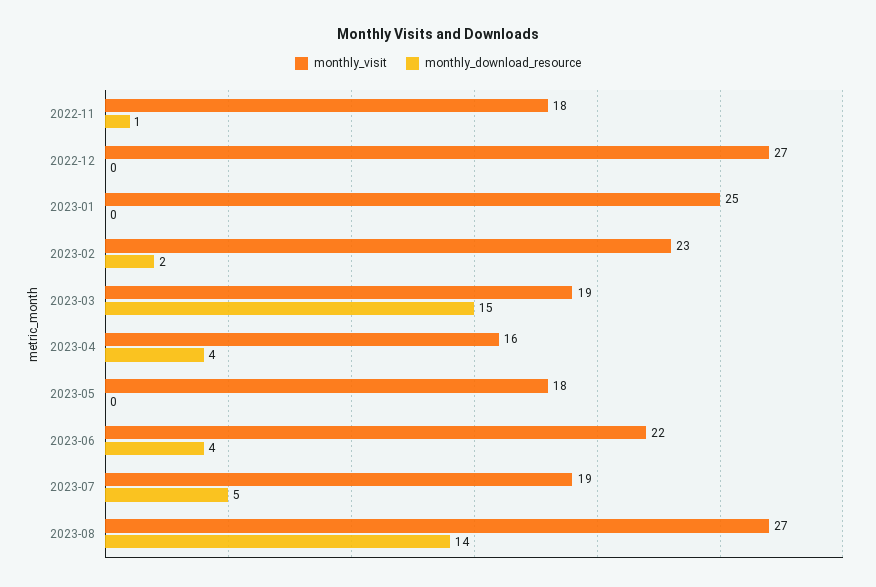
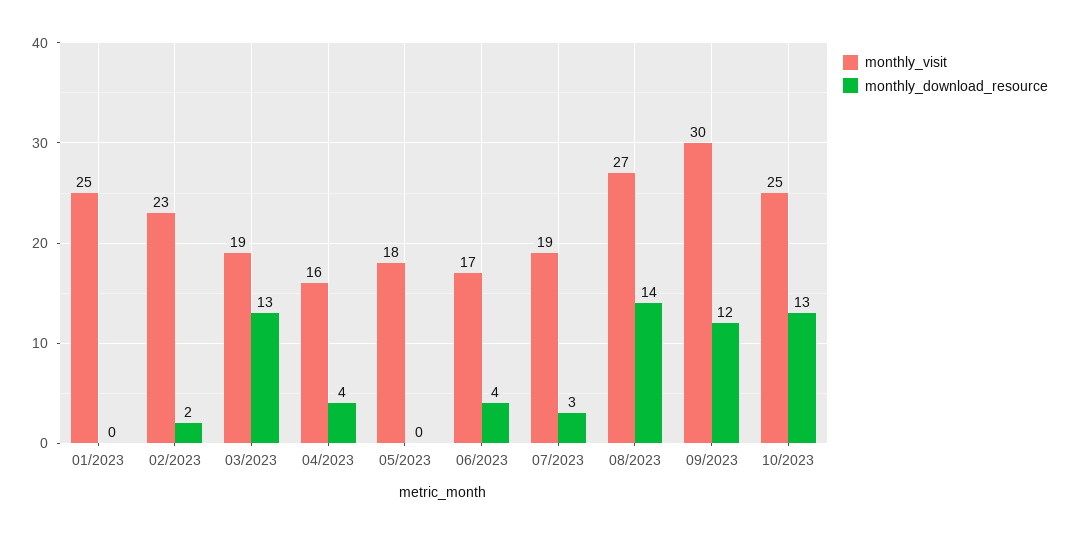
monthly_visit, 2022-11: 18 -> none
monthly_download_resource, 2022-11: 1 -> none
monthly_visit, 2022-12: 27 -> none
monthly_download_resource, 2022-12: 0 -> none
monthly_download_resource, 2023-03: 15 -> 13
monthly_visit, 2023-06: 22 -> 17
monthly_download_resource, 2023-07: 5 -> 3
monthly_visit, 09/2023: none -> 30
monthly_download_resource, 09/2023: none -> 12
monthly_visit, 10/2023: none -> 25
monthly_download_resource, 10/2023: none -> 13

